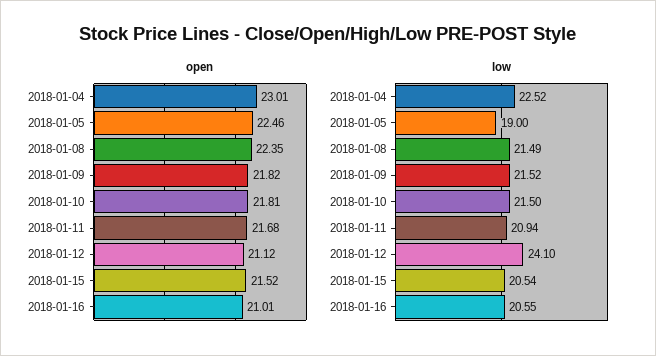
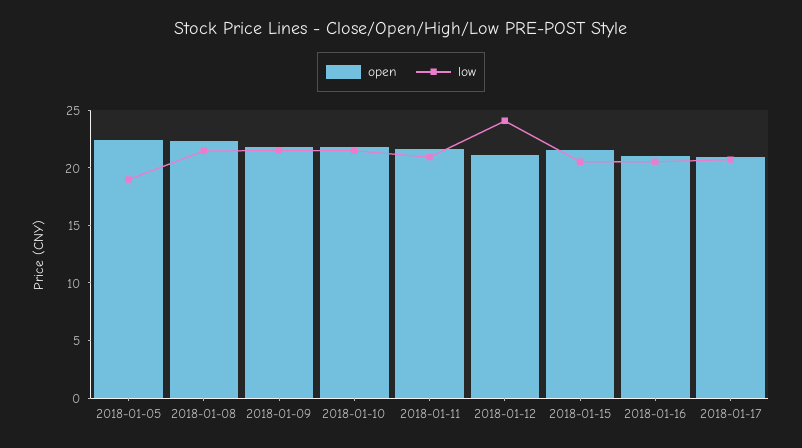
open, 2018-01-04: 23.01 -> none
low, 2018-01-04: 22.52 -> none
open, 2018-01-17: none -> 21
low, 2018-01-17: none -> 21

